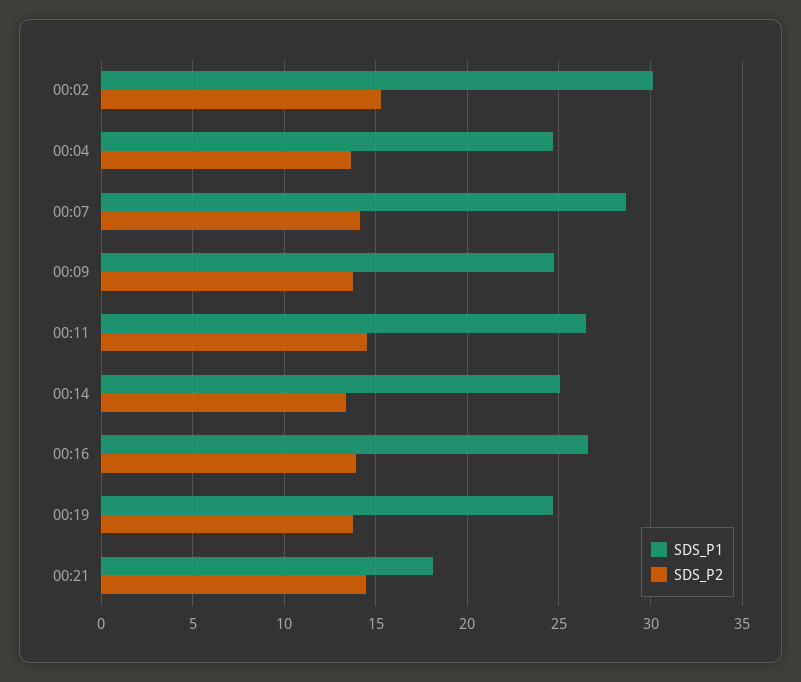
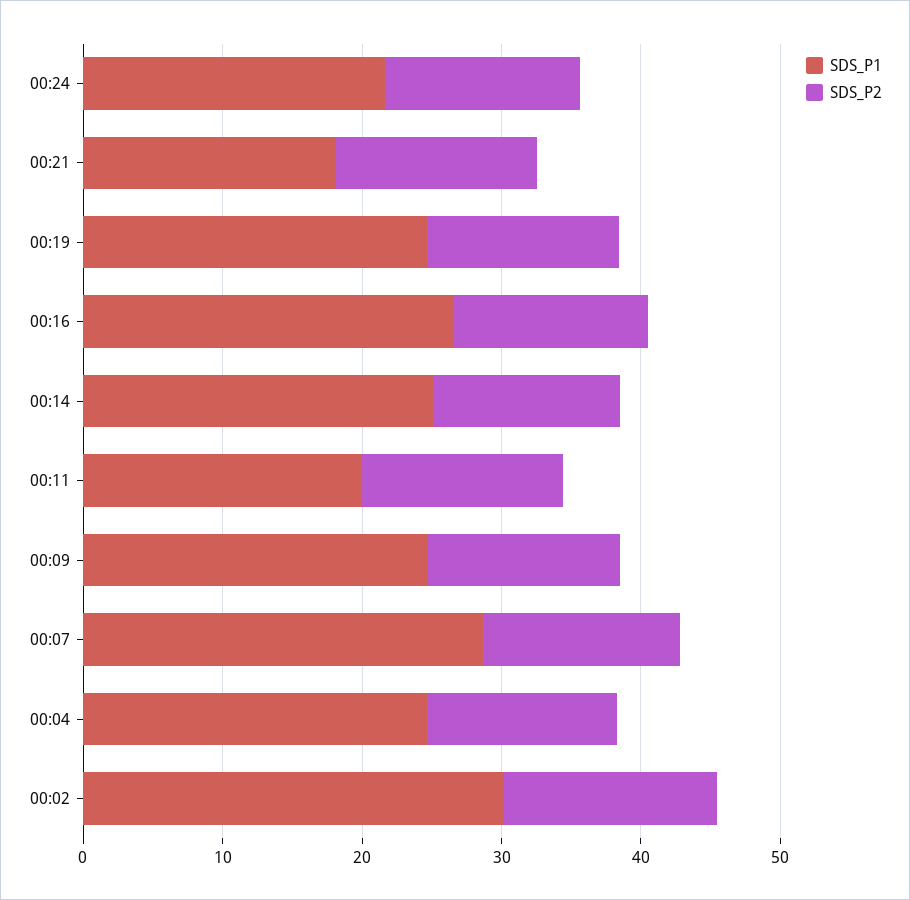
SDS_P1, 00:11: 26.5 -> 20
SDS_P1, 00:24: none -> 22
SDS_P2, 00:24: none -> 14

